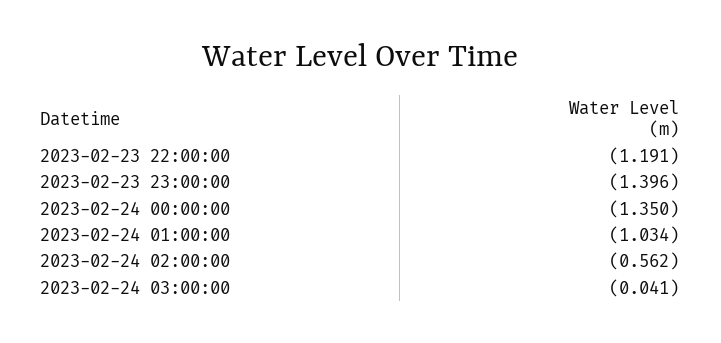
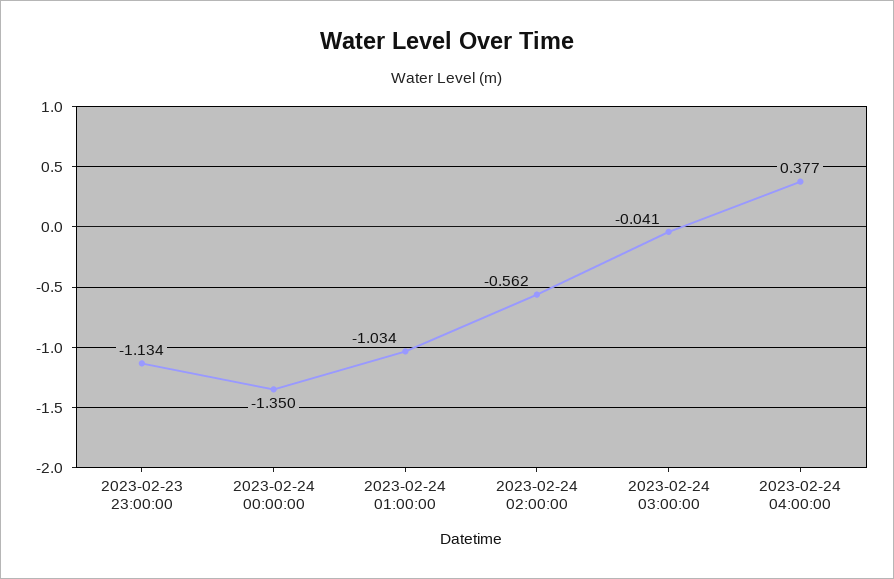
2023-02-23 22:00:00: -1.191 -> none
2023-02-23 23:00:00: -1.396 -> -1.134
2023-02-24 04:00:00: none -> 0.377

